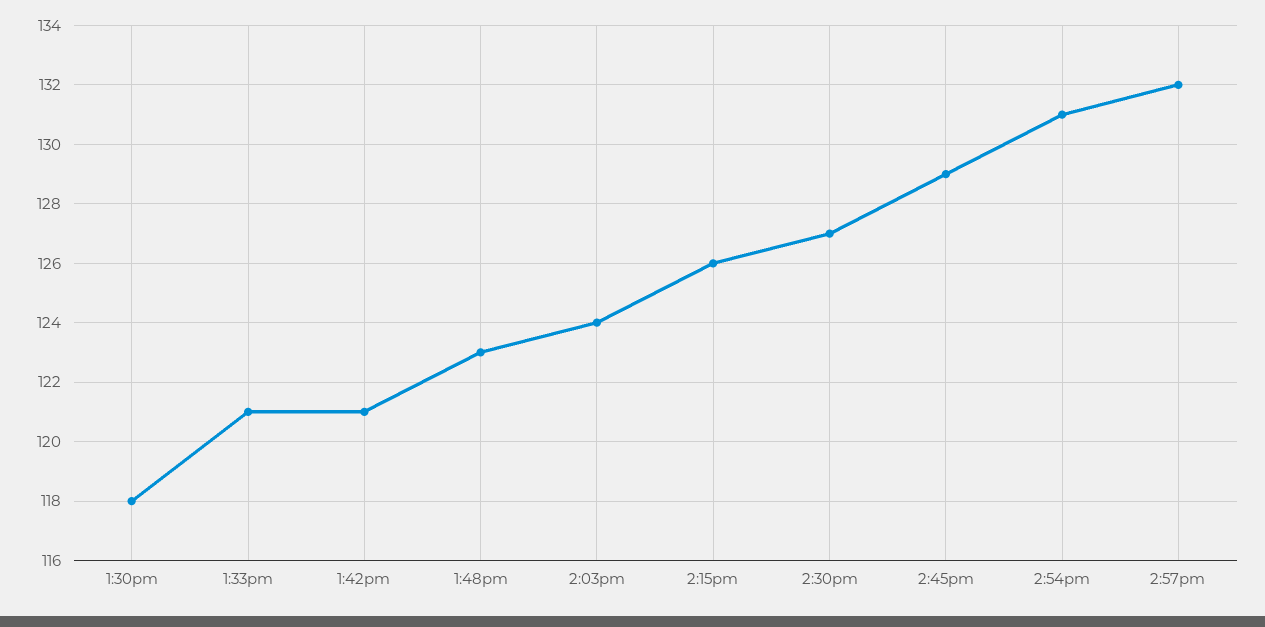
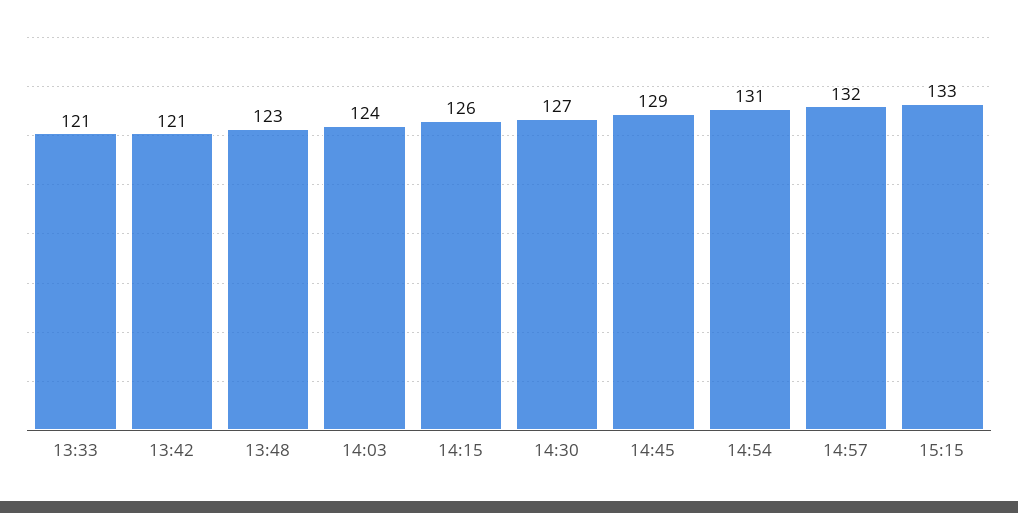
1:30pm: 118 -> none
15:15: none -> 133

